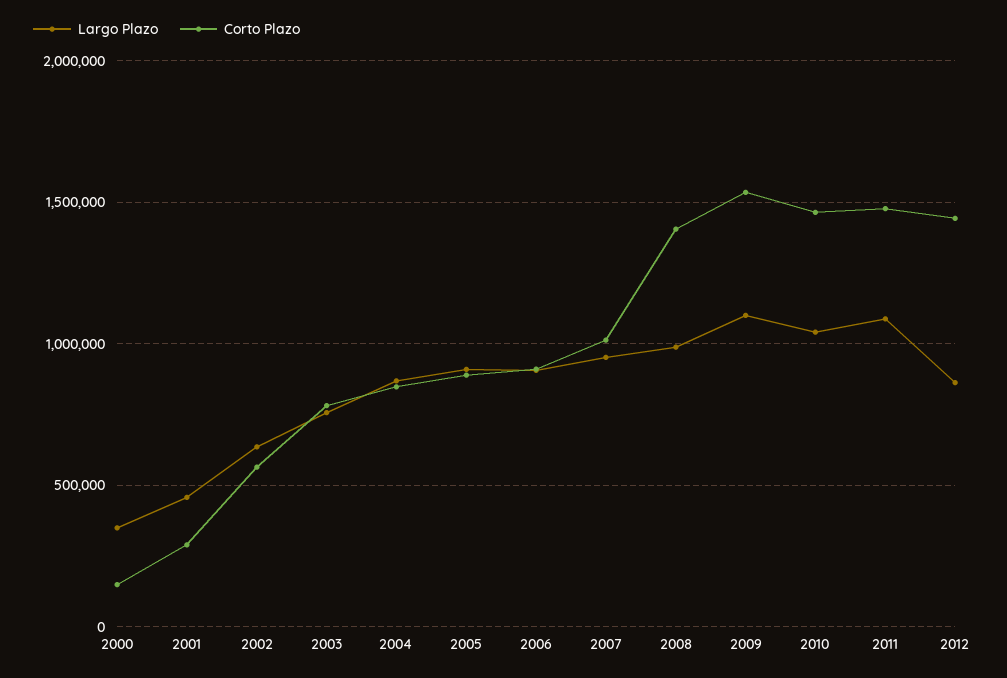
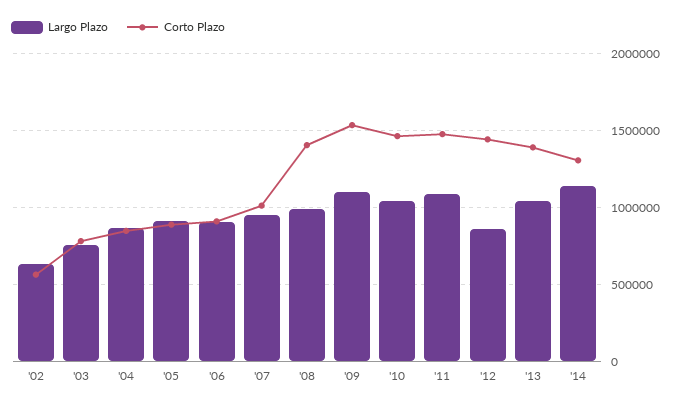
Largo Plazo, 2000: 350000 -> none
Corto Plazo, 2000: 150000 -> none
Largo Plazo, 2001: 450000 -> none
Corto Plazo, 2001: 300000 -> none
Largo Plazo, '13: none -> 1050000
Corto Plazo, '13: none -> 1400000
Largo Plazo, '14: none -> 1150000
Corto Plazo, '14: none -> 1300000

